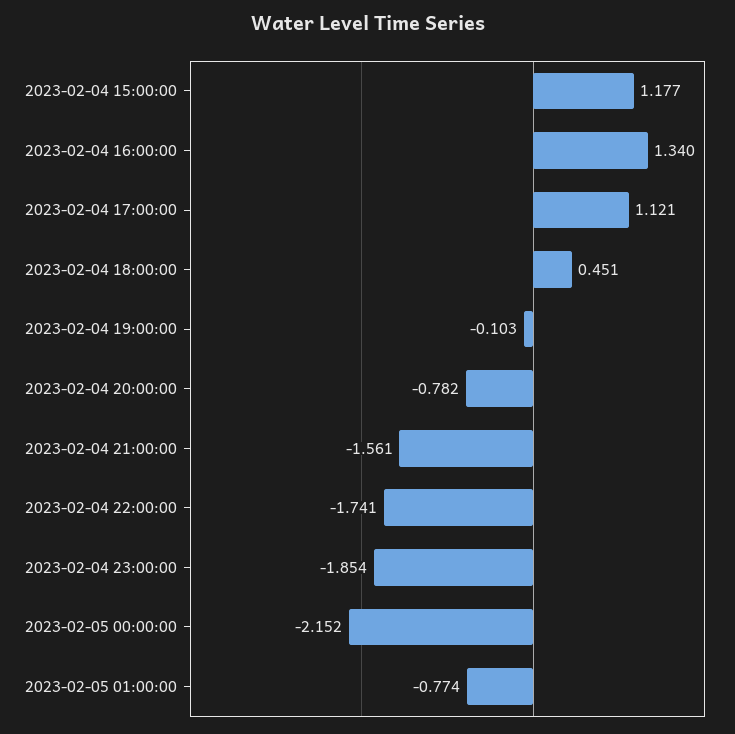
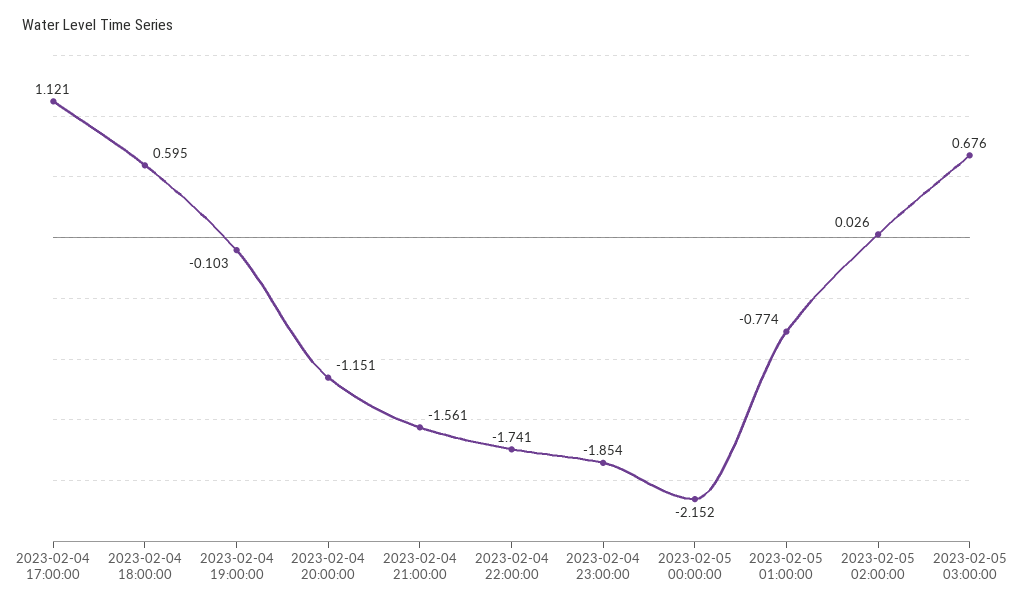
2023-02-04 15:00:00: 1.177 -> none
2023-02-04 16:00:00: 1.34 -> none
2023-02-04 18:00:00: 0.451 -> 0.595
2023-02-04 20:00:00: -0.782 -> -1.151
2023-02-05 02:00:00: none -> 0.026
2023-02-05 03:00:00: none -> 0.676

